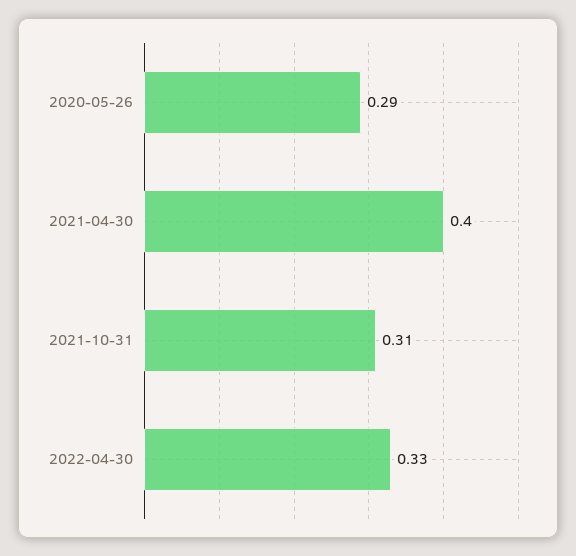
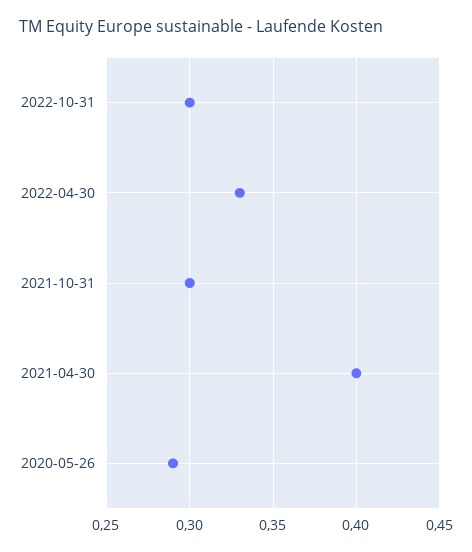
2021-10-31: 0.31 -> 0.3
2022-10-31: none -> 0.3

